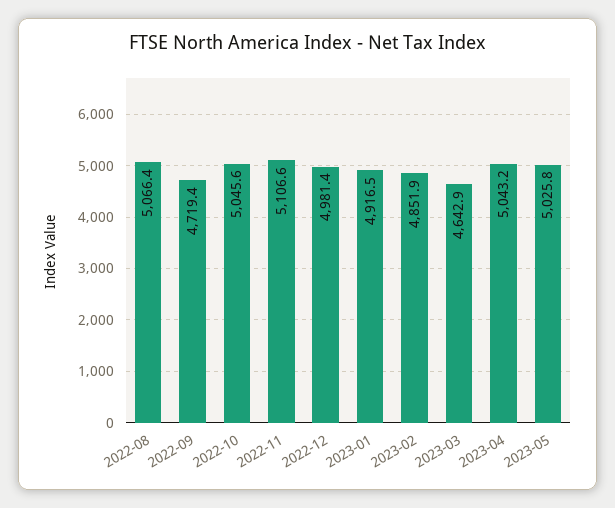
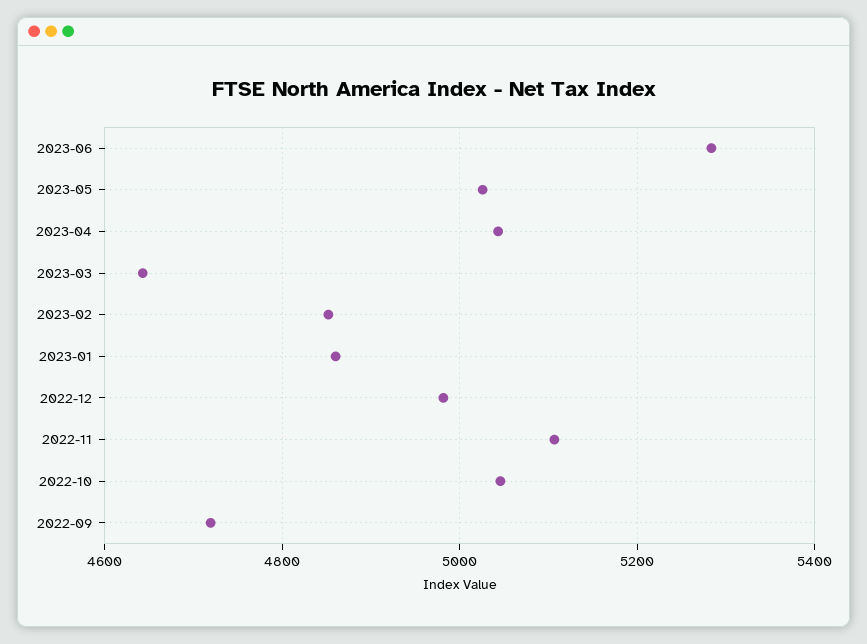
2022-08: 5066.4 -> none
2023-01: 4916.5 -> 4860
2023-06: none -> 5280

